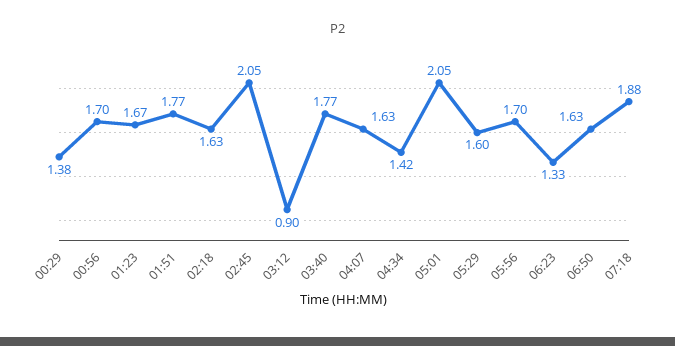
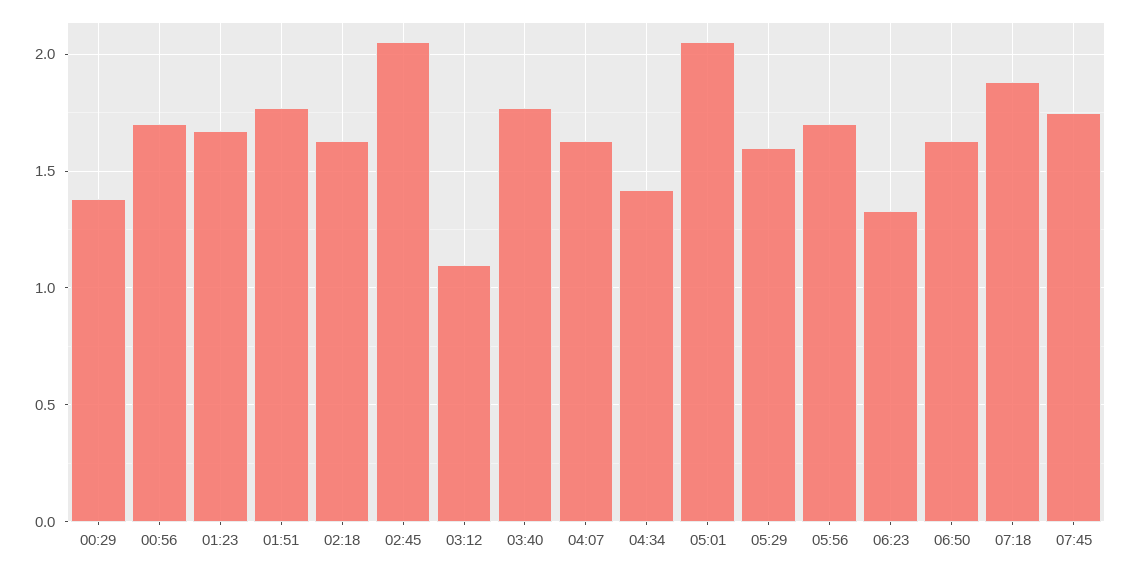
03:12: 0.9 -> 1.1
07:45: none -> 1.75

